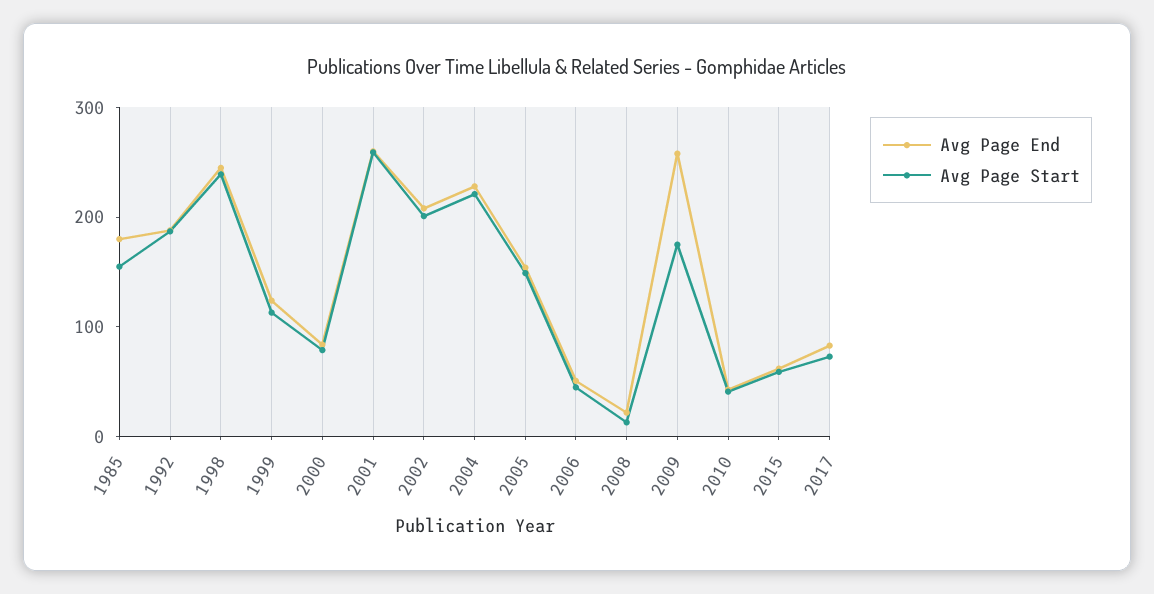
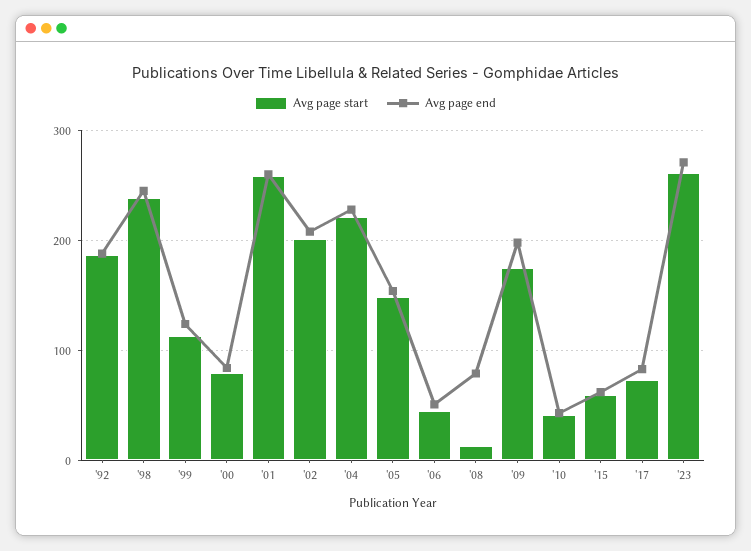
Avg Page End, 1985: 180 -> none
Avg Page Start, 1985: 160 -> none
Avg Page End, 2008: 20 -> 80
Avg Page End, 2009: 260 -> 200
Avg Page Start, '23: none -> 260
Avg Page End, '23: none -> 270

